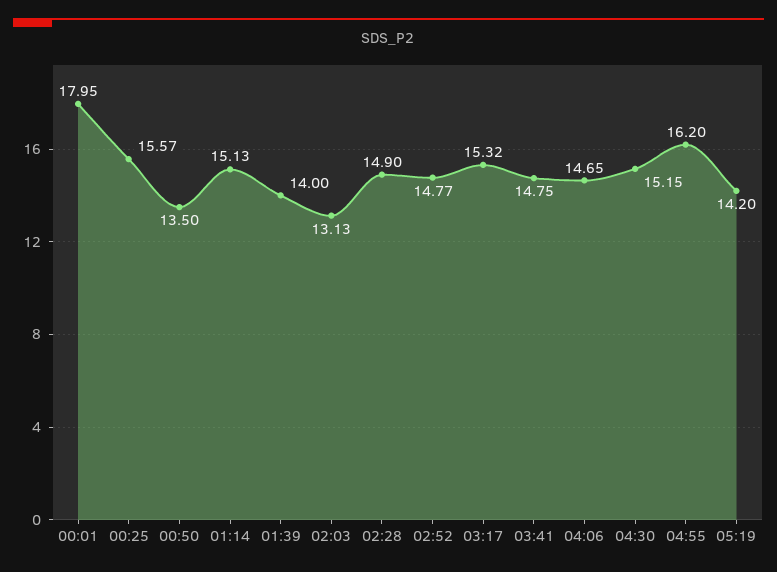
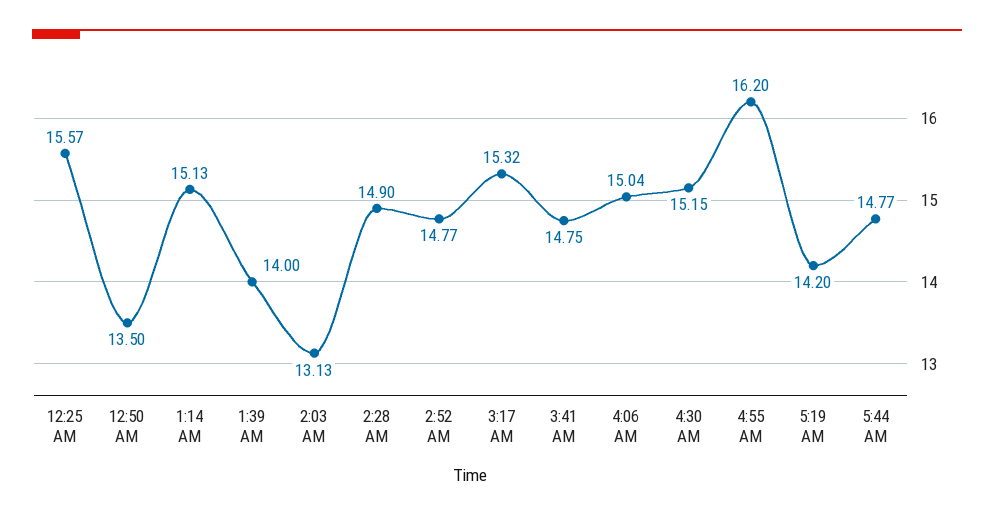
00:01: 17.95 -> none
04:06: 14.65 -> 15.04
5:44 AM: none -> 14.77

